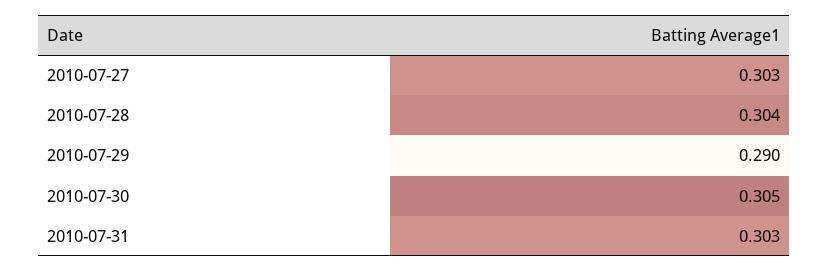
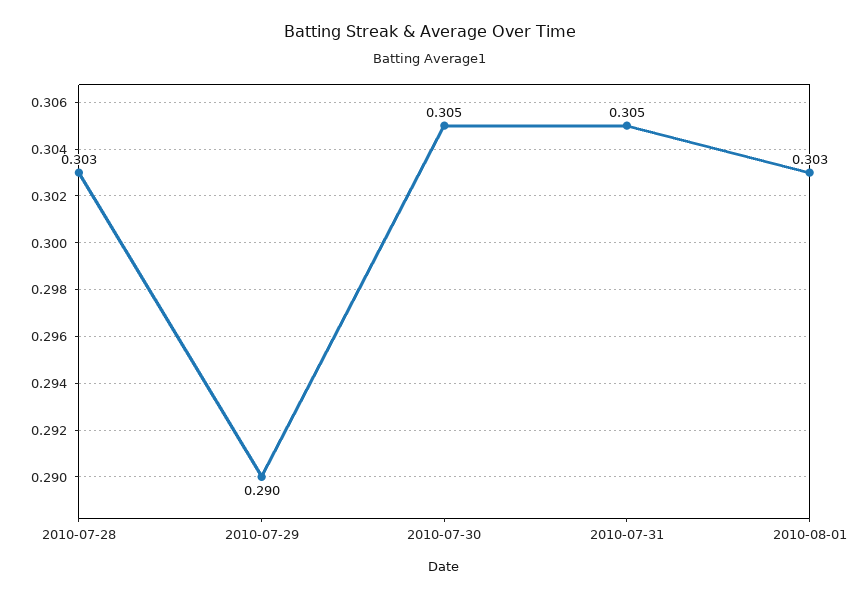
2010-07-27: 0.303 -> none
2010-07-28: 0.304 -> 0.303
2010-07-31: 0.303 -> 0.305
2010-08-01: none -> 0.303

